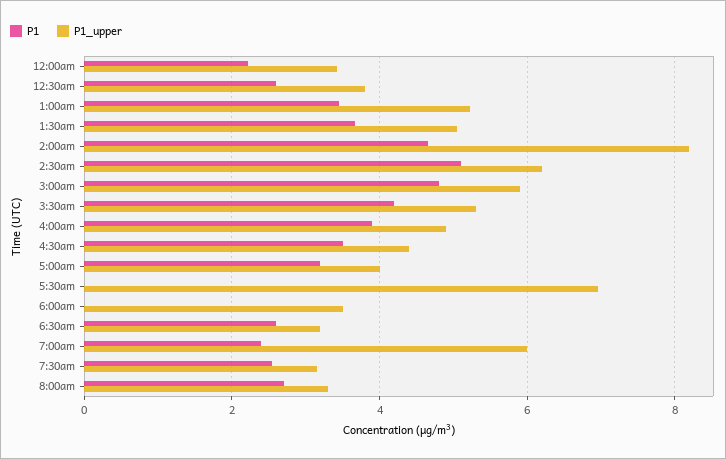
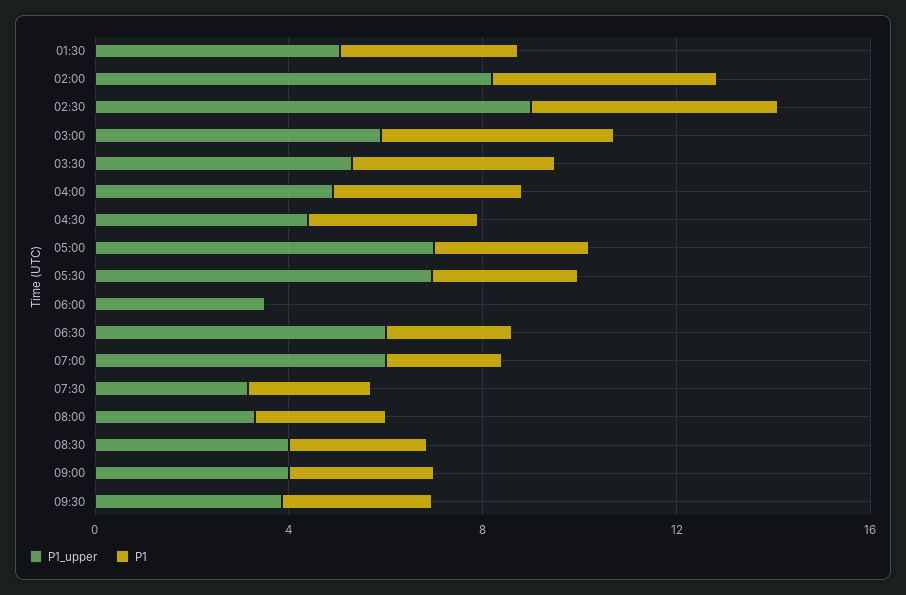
P1, 12:00am: 2.2 -> none
P1_upper, 12:00am: 3.4 -> none
P1, 12:30am: 2.6 -> none
P1_upper, 12:30am: 3.8 -> none
P1, 1:00am: 3.4 -> none
P1_upper, 1:00am: 5.2 -> none
P1_upper, 2:30am: 6.2 -> 9
P1_upper, 5:00am: 4 -> 7
P1, 5:30am: 0 -> 3
P1_upper, 6:30am: 3.2 -> 6
P1_upper, 08:30: none -> 4
P1, 08:30: none -> 3
P1_upper, 09:00: none -> 4
P1, 09:00: none -> 3
P1_upper, 09:30: none -> 4
P1, 09:30: none -> 3

